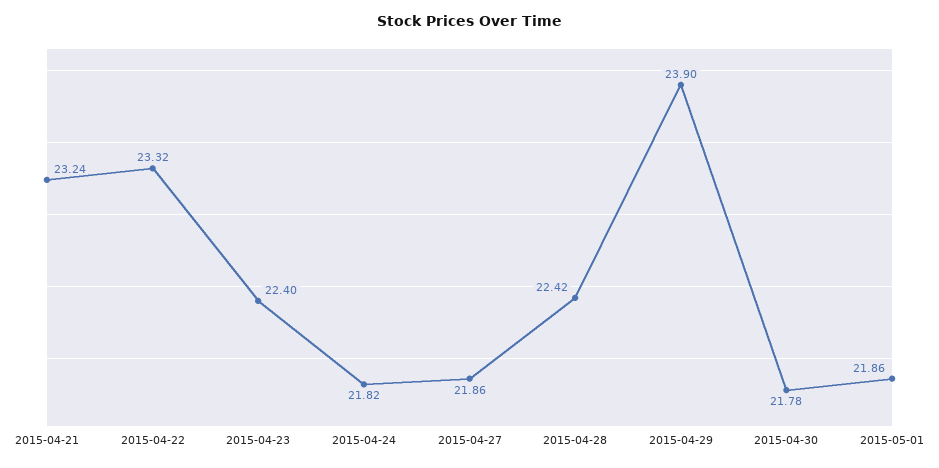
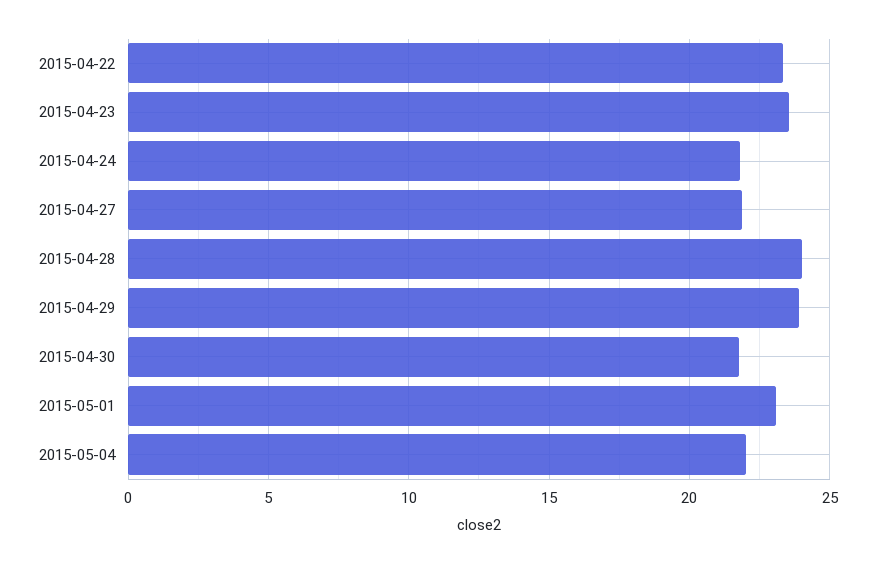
2015-04-21: 23.24 -> none
2015-04-23: 22.4 -> 23.5
2015-04-28: 22.42 -> 24
2015-05-01: 21.86 -> 23
2015-05-04: none -> 22

